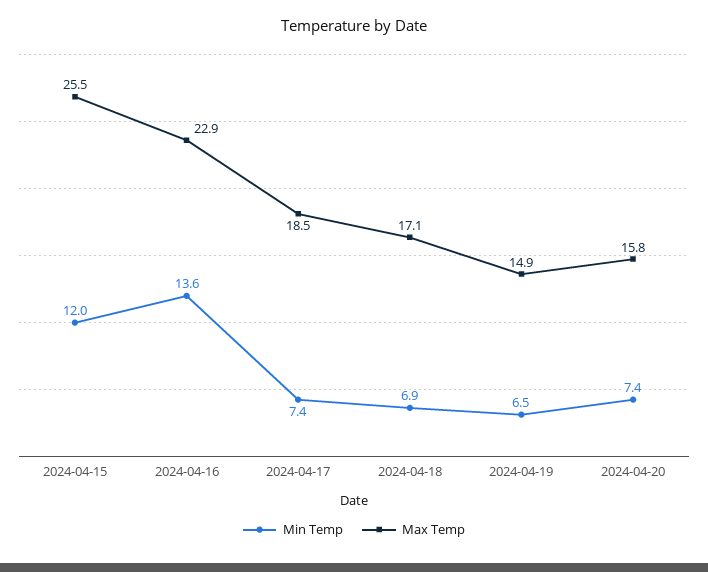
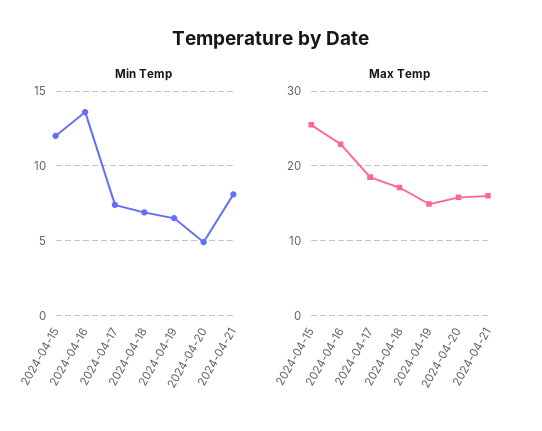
Min Temp, 2024-04-20: 7.4 -> 5
Min Temp, 2024-04-21: none -> 8
Max Temp, 2024-04-21: none -> 16

